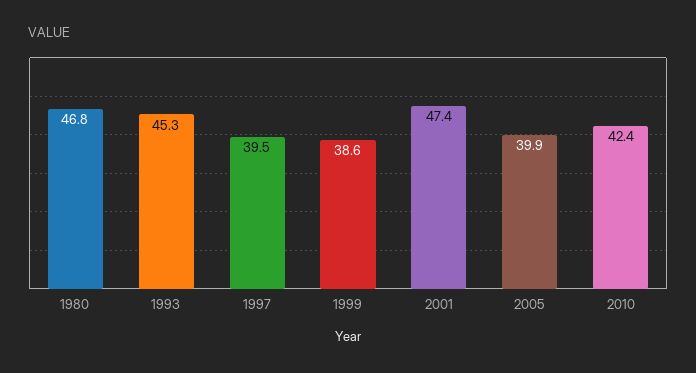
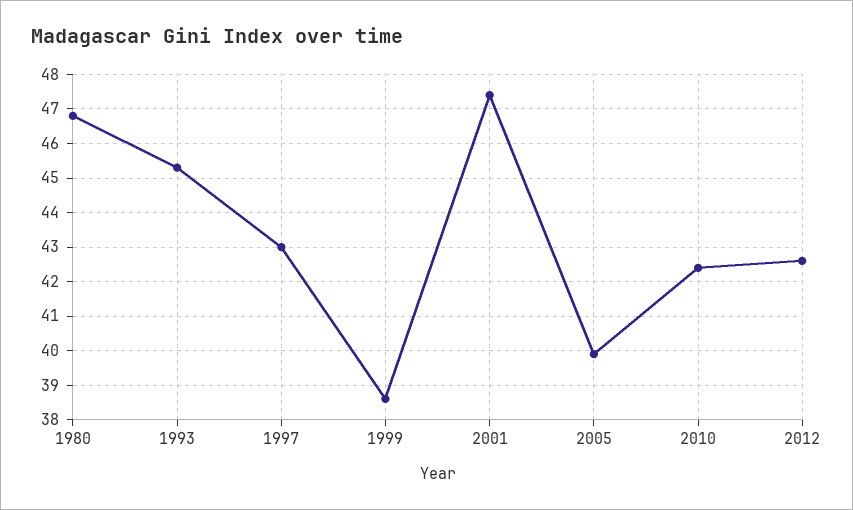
1997: 39.5 -> 43
2012: none -> 42.5

